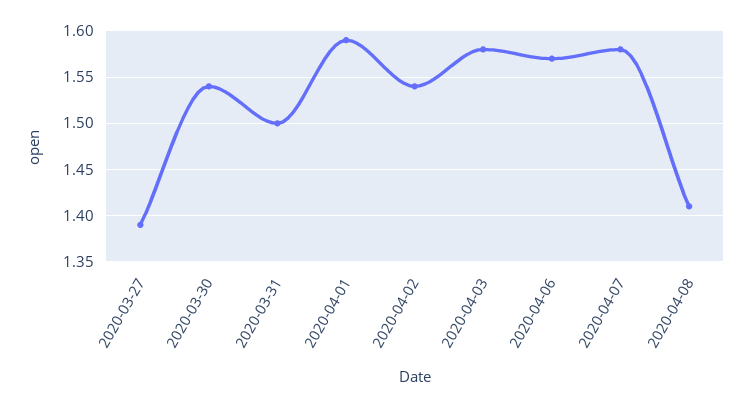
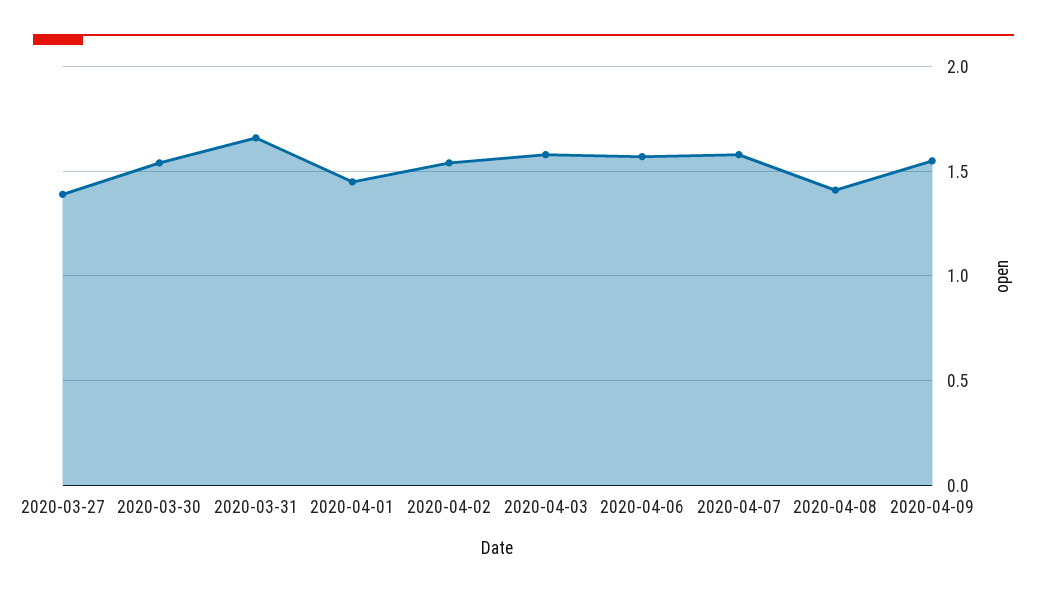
2020-03-31: 1.5 -> 1.65
2020-04-01: 1.59 -> 1.45
2020-04-09: none -> 1.55

